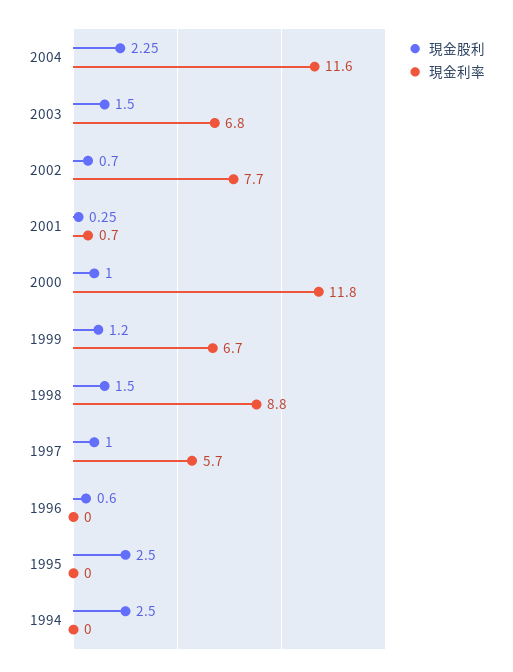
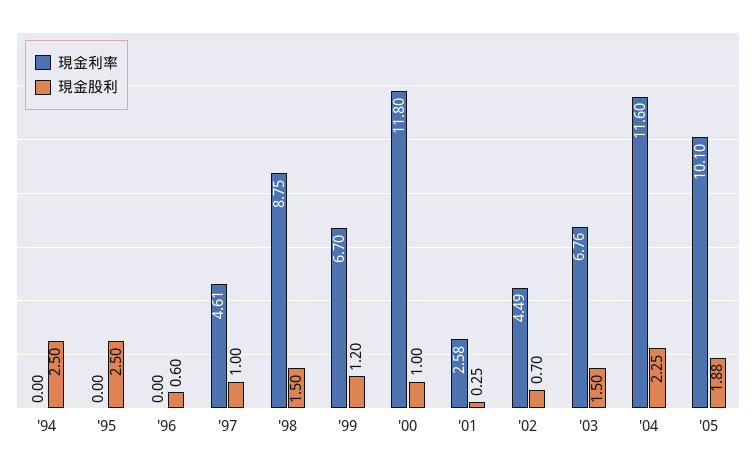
現金利率, 2002: 7.7 -> 4.49
現金利率, 2001: 0.7 -> 2.58
現金利率, 1997: 5.7 -> 4.61
現金利率, '05: none -> 10.1
現金股利, '05: none -> 1.88

